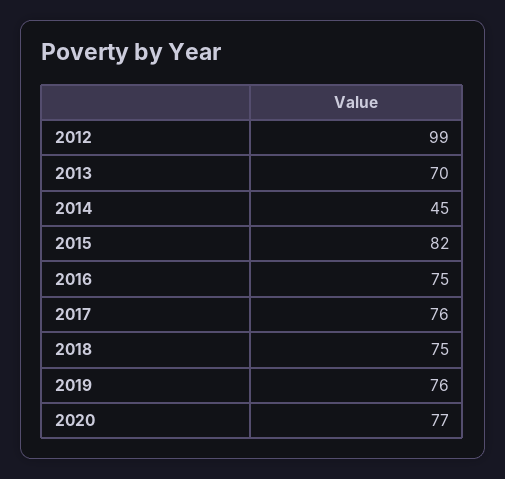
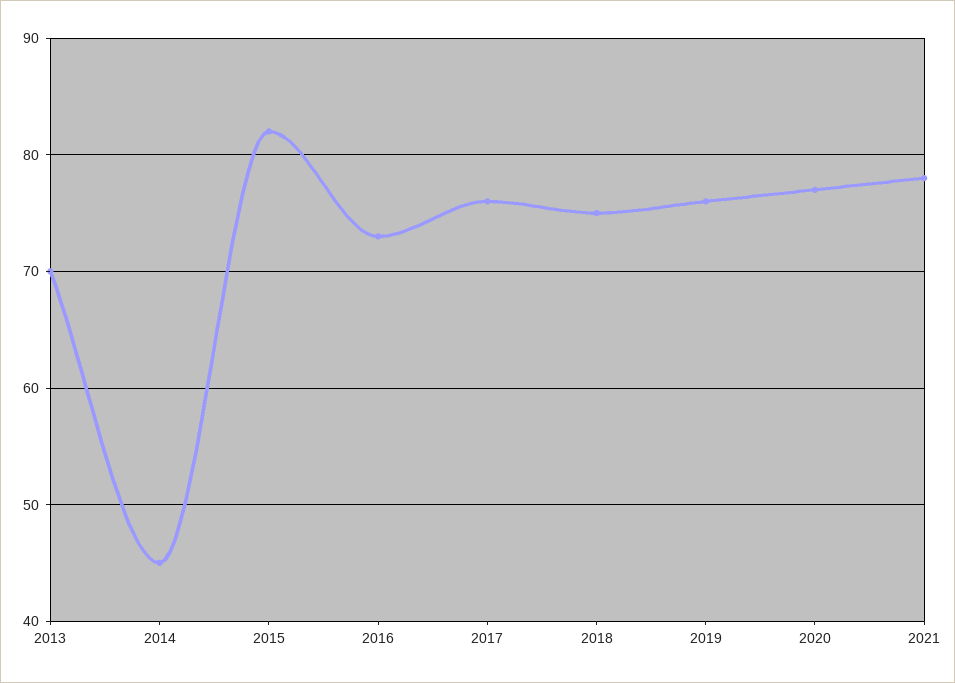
2012: 99 -> none
2016: 75 -> 73
2021: none -> 78

